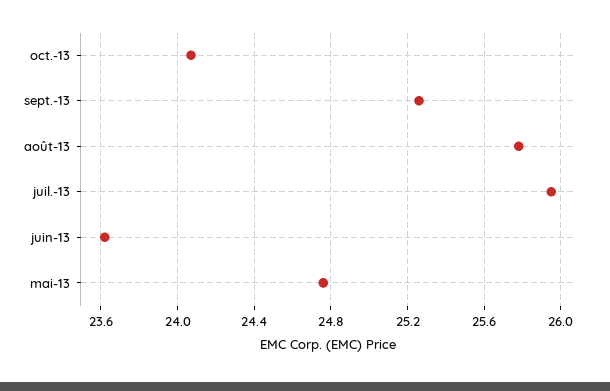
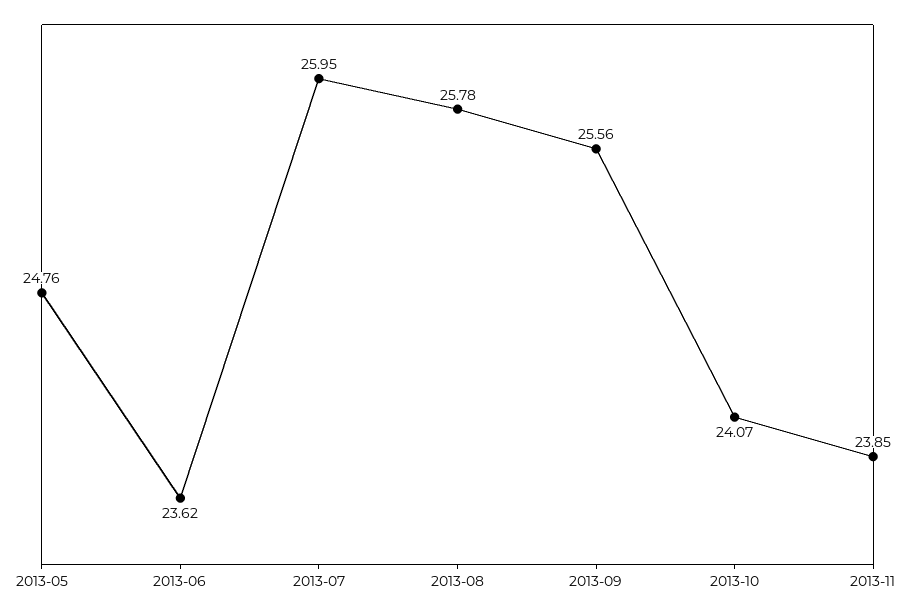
sept.-13: 25.25 -> 25.56
2013-11: none -> 23.85

